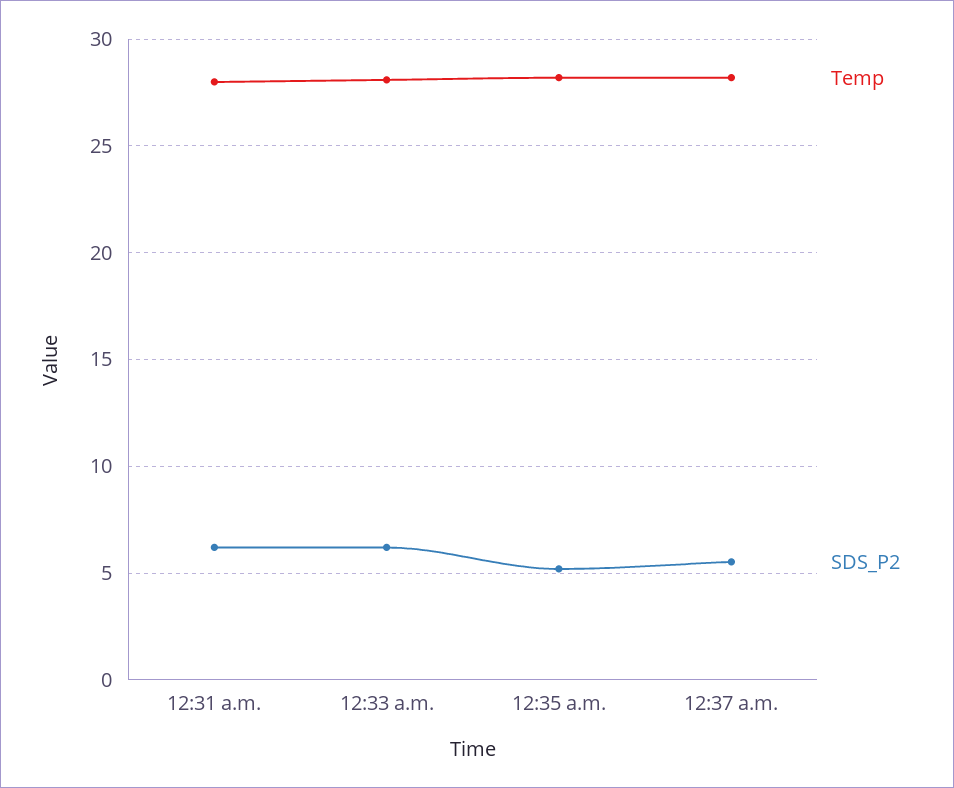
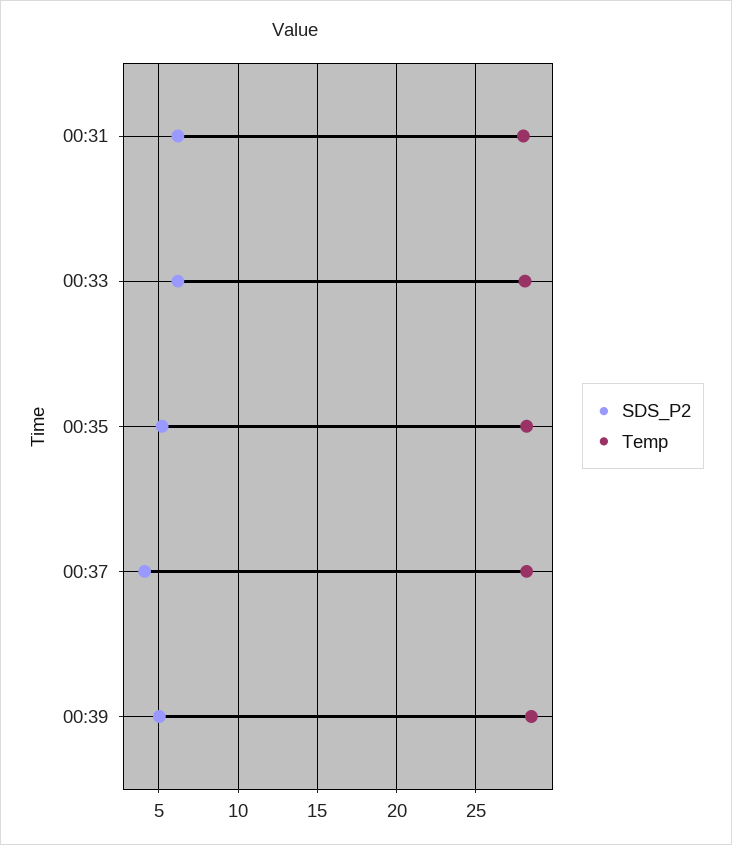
SDS_P2, 12:37 a.m.: 5.5 -> 4
SDS_P2, 00:39: none -> 5
Temp, 00:39: none -> 28.5

